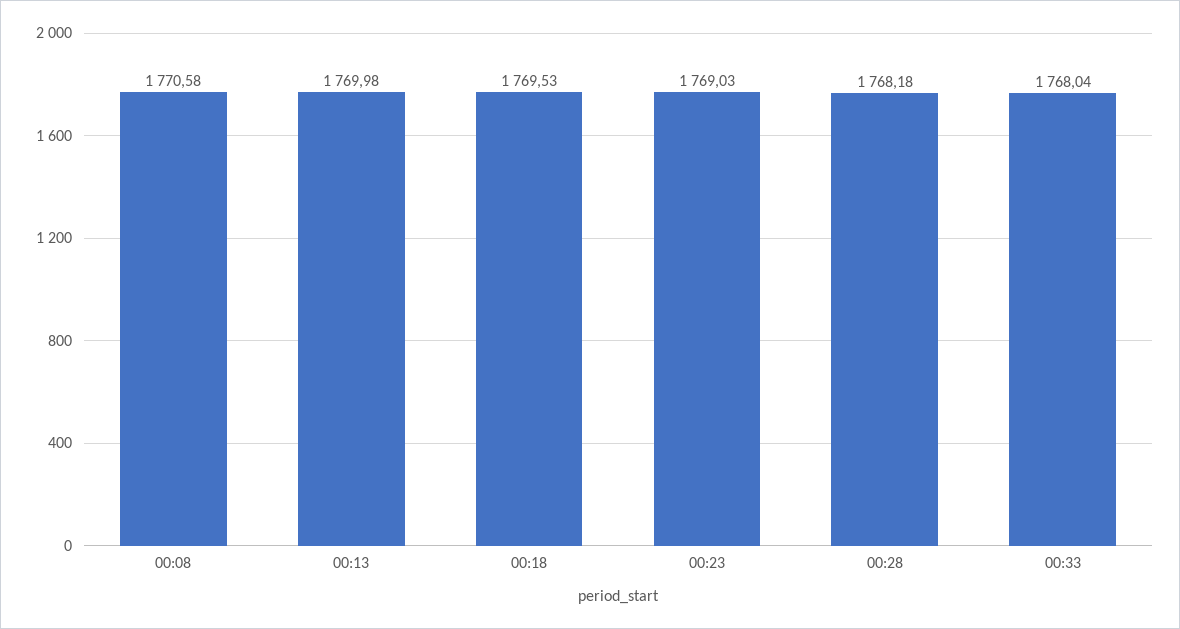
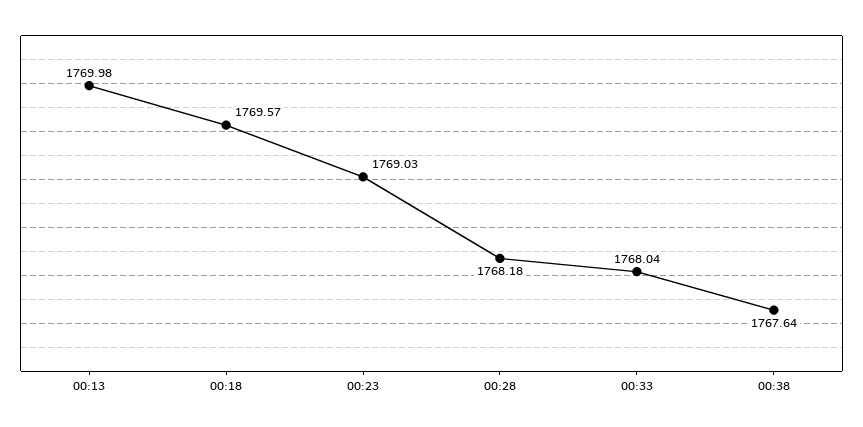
00:08: 1770.58 -> none
00:18: 1769.53 -> 1769.57
00:38: none -> 1767.64

